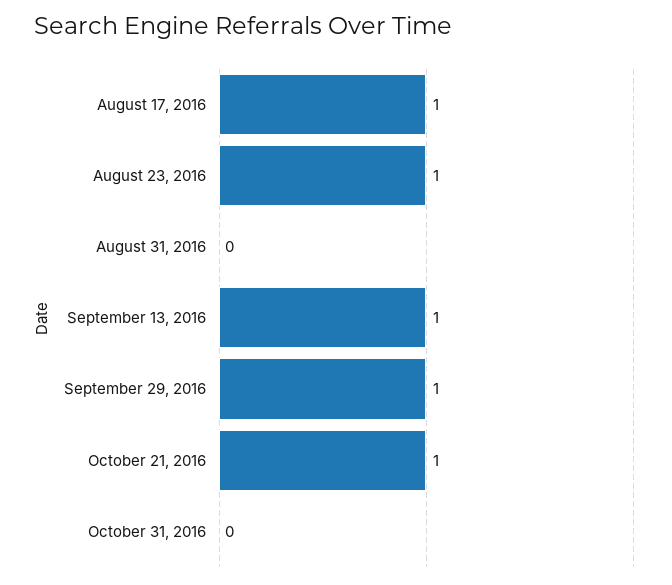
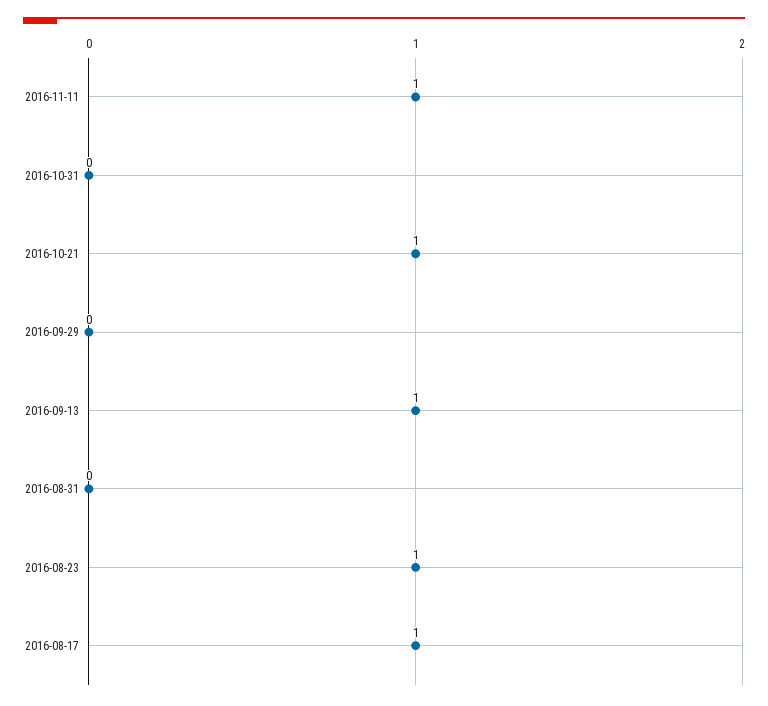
September 29, 2016: 1 -> 0
2016-11-11: none -> 1

